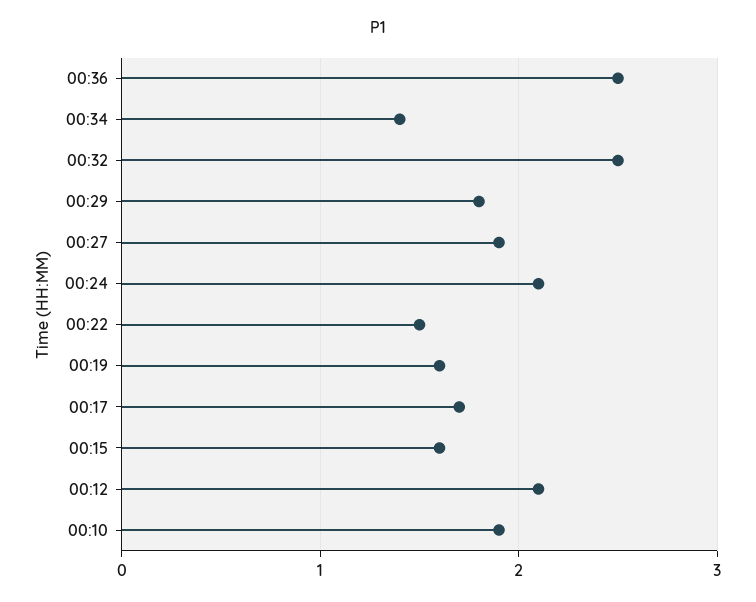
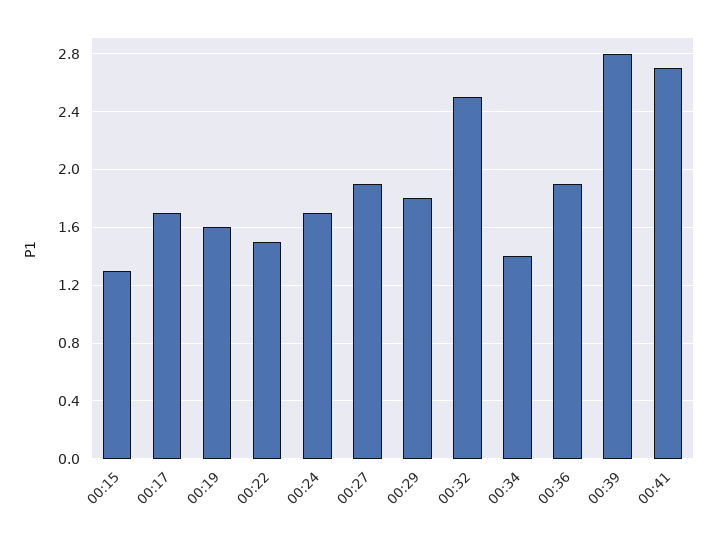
00:36: 2.5 -> 1.9
00:24: 2.1 -> 1.7
00:15: 1.6 -> 1.3
00:12: 2.1 -> none
00:10: 1.9 -> none
00:39: none -> 2.8
00:41: none -> 2.7

